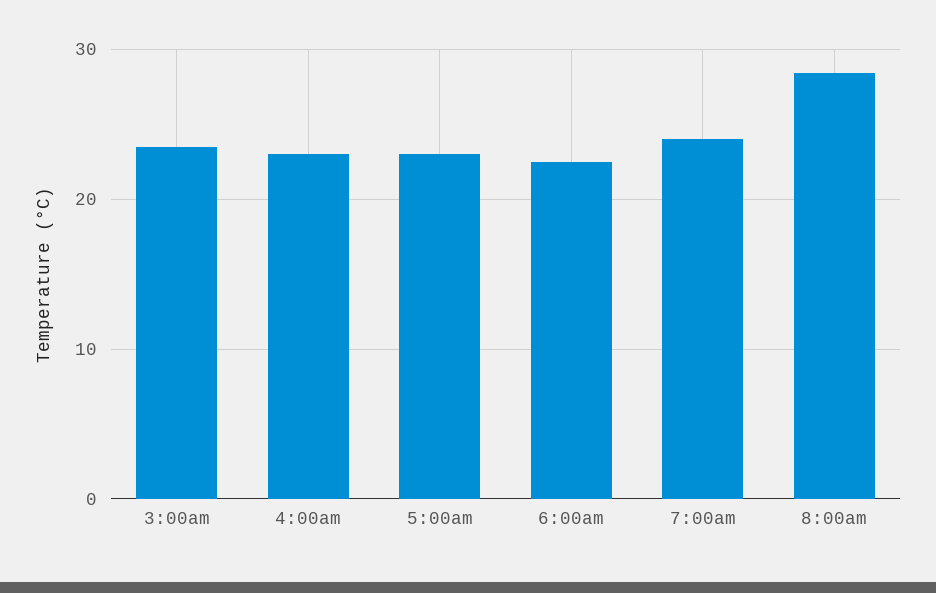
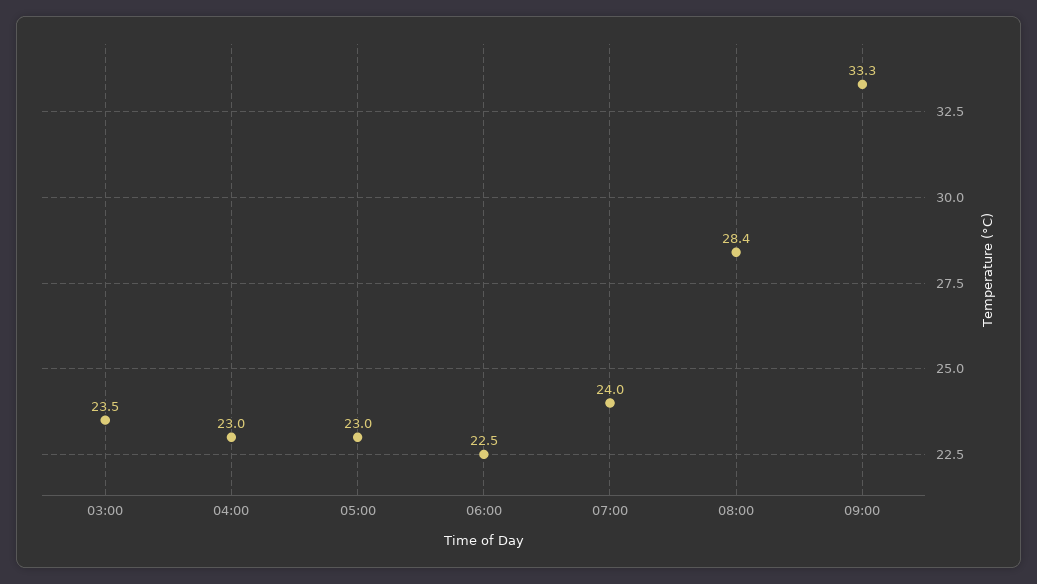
09:00: none -> 33.3

